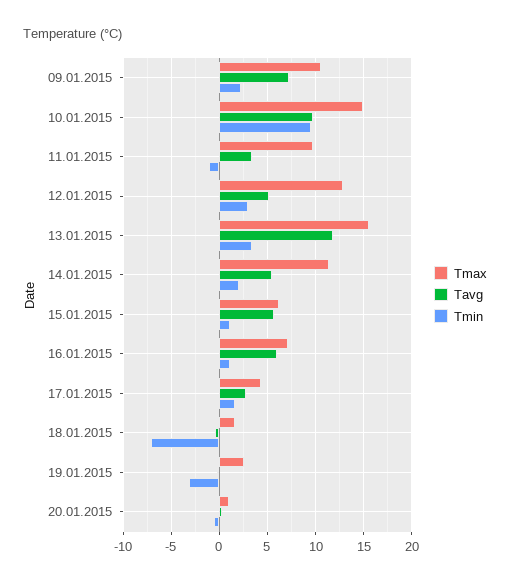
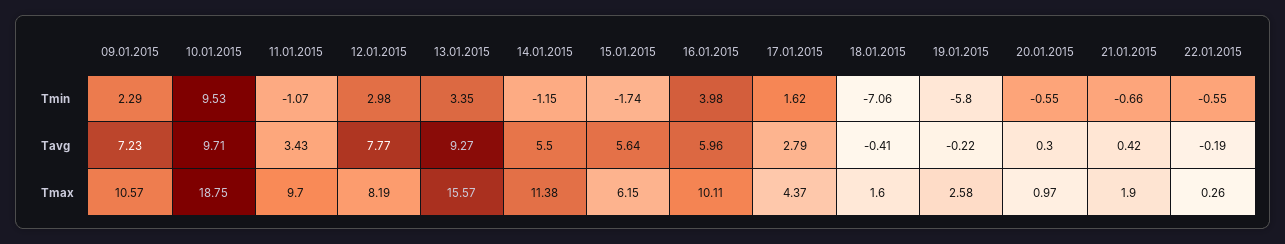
Tmax, 10.01.2015: 15 -> 18.75
Tmax, 12.01.2015: 13 -> 8.19
Tavg, 12.01.2015: 5 -> 7.77
Tavg, 13.01.2015: 12 -> 9.27
Tmin, 14.01.2015: 2 -> -1.15
Tmin, 15.01.2015: 1 -> -1.74
Tmax, 16.01.2015: 7 -> 10.11
Tmin, 16.01.2015: 1 -> 3.98
Tmin, 19.01.2015: -3 -> -5.8
Tmin, 21.01.2015: none -> -0.66
Tmin, 22.01.2015: none -> -0.55
Tavg, 21.01.2015: none -> 0.42
Tavg, 22.01.2015: none -> -0.19
Tmax, 21.01.2015: none -> 1.9
Tmax, 22.01.2015: none -> 0.26

